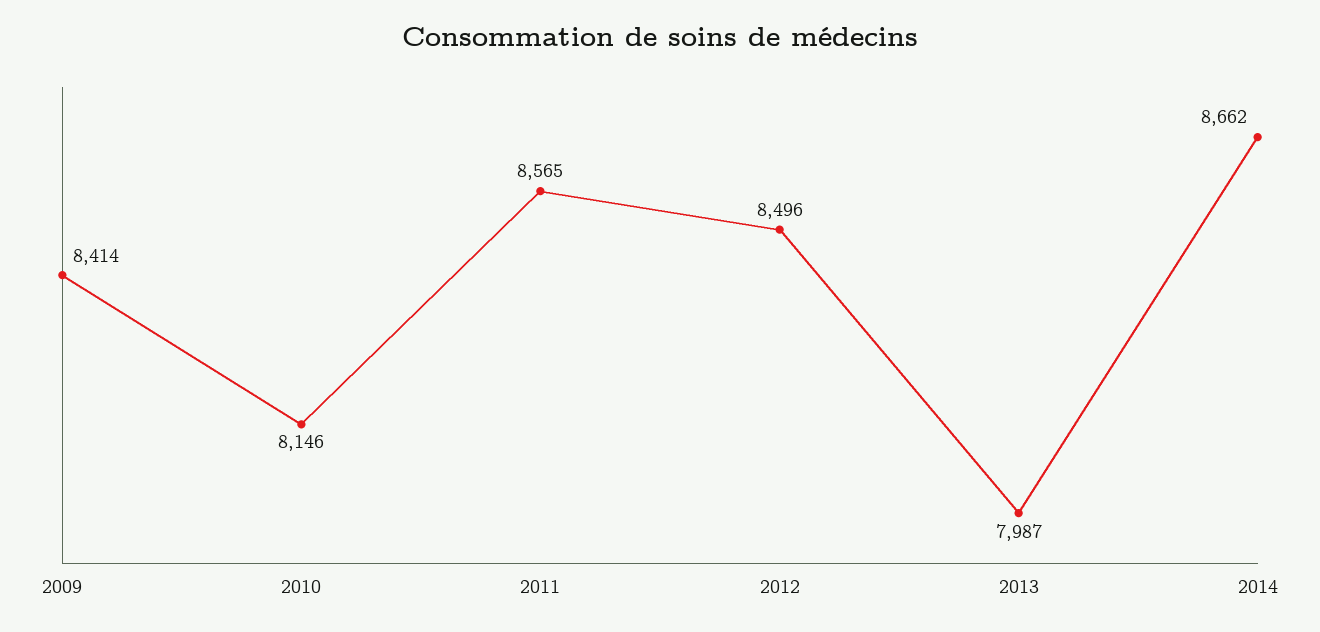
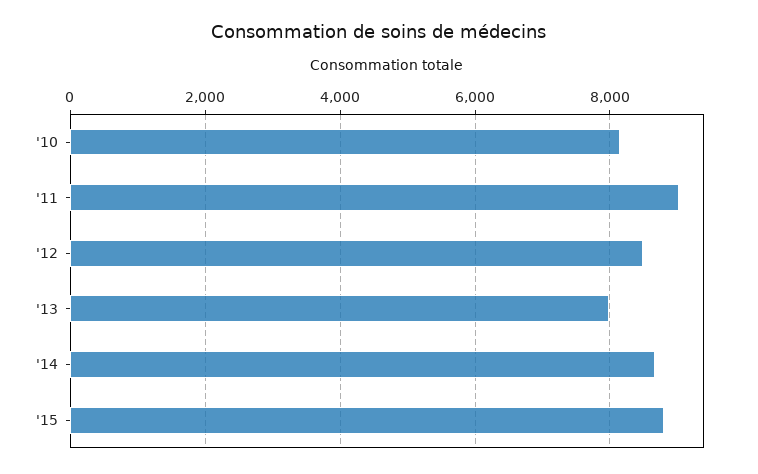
2009: 8414 -> none
2011: 8565 -> 9000
'15: none -> 8800

